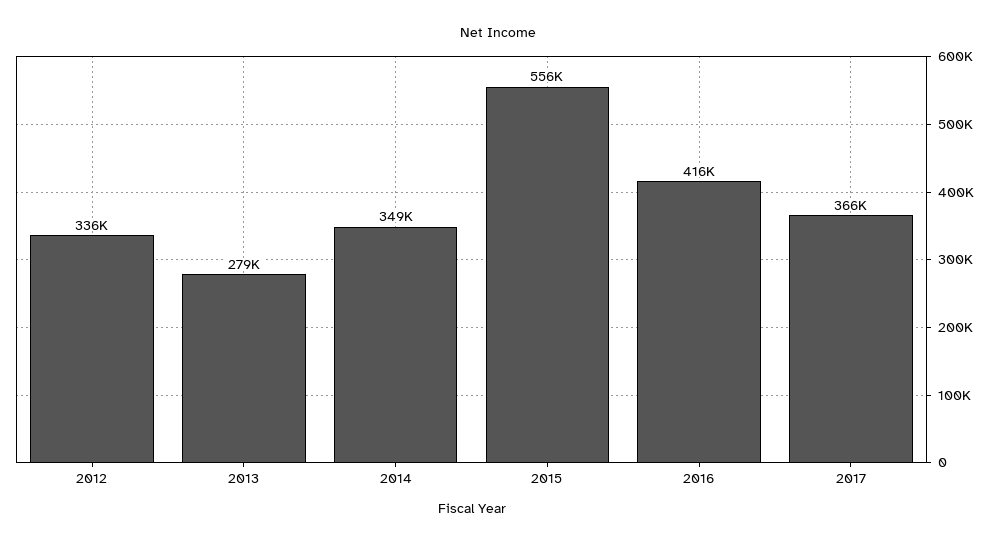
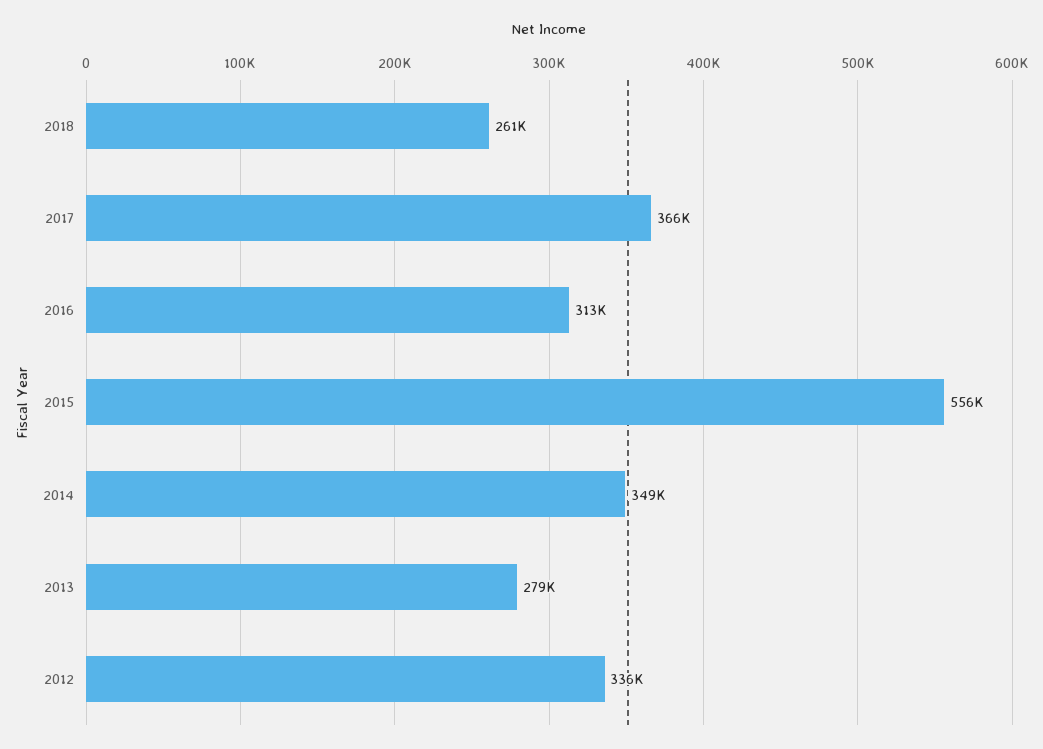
2016: 416000 -> 313000
2018: none -> 261000

